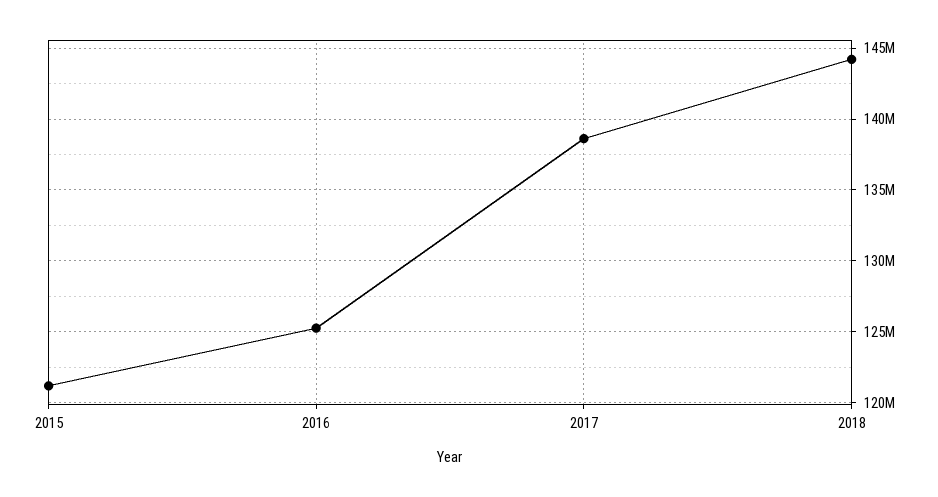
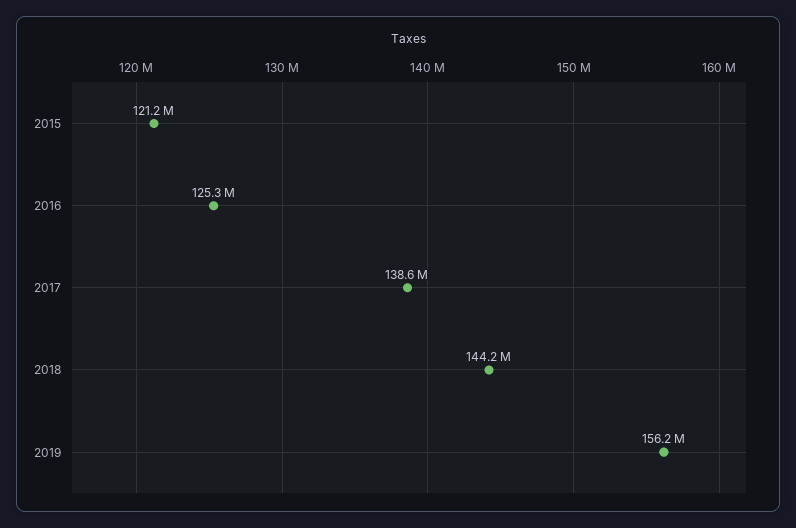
2019: none -> 156200000

